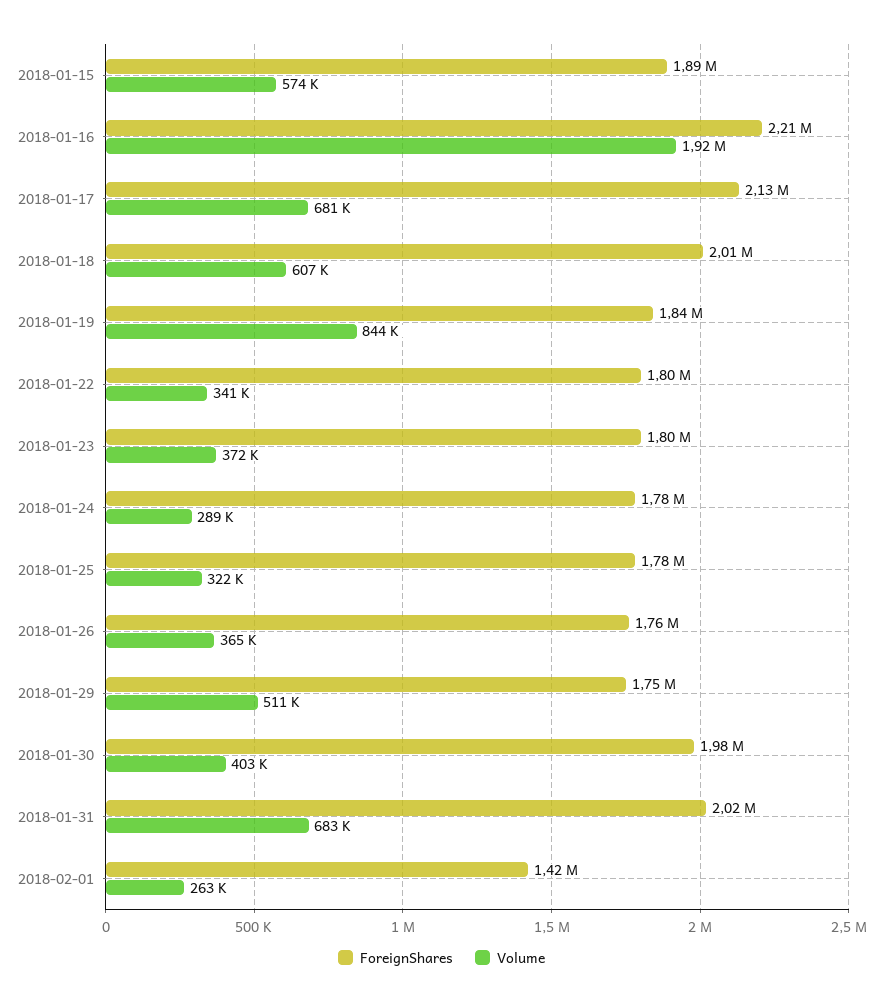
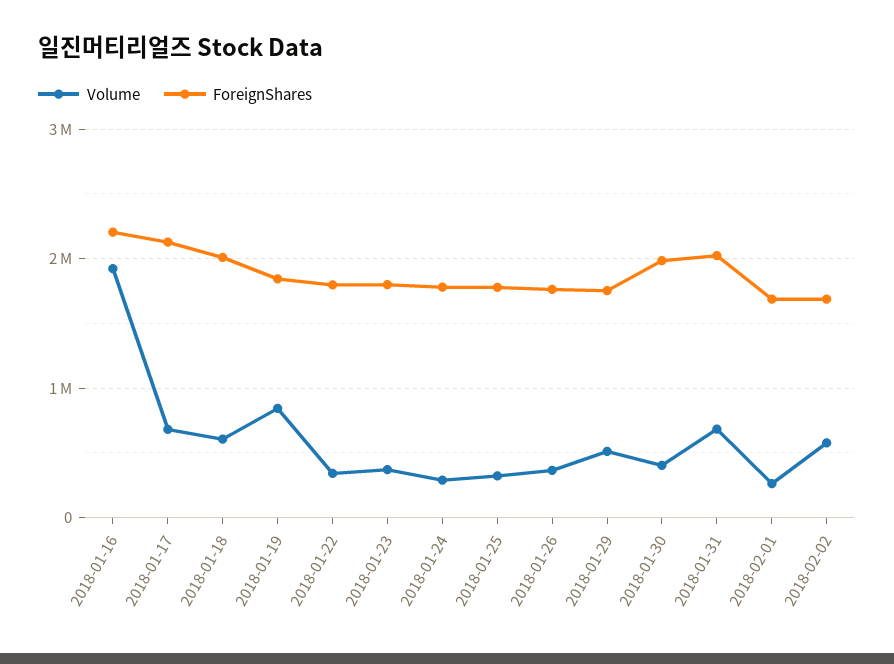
ForeignShares, 2018-01-15: 1890000 -> none
Volume, 2018-01-15: 574000 -> none
ForeignShares, 2018-02-01: 1420000 -> 1700000
Volume, 2018-02-02: none -> 600000
ForeignShares, 2018-02-02: none -> 1700000

